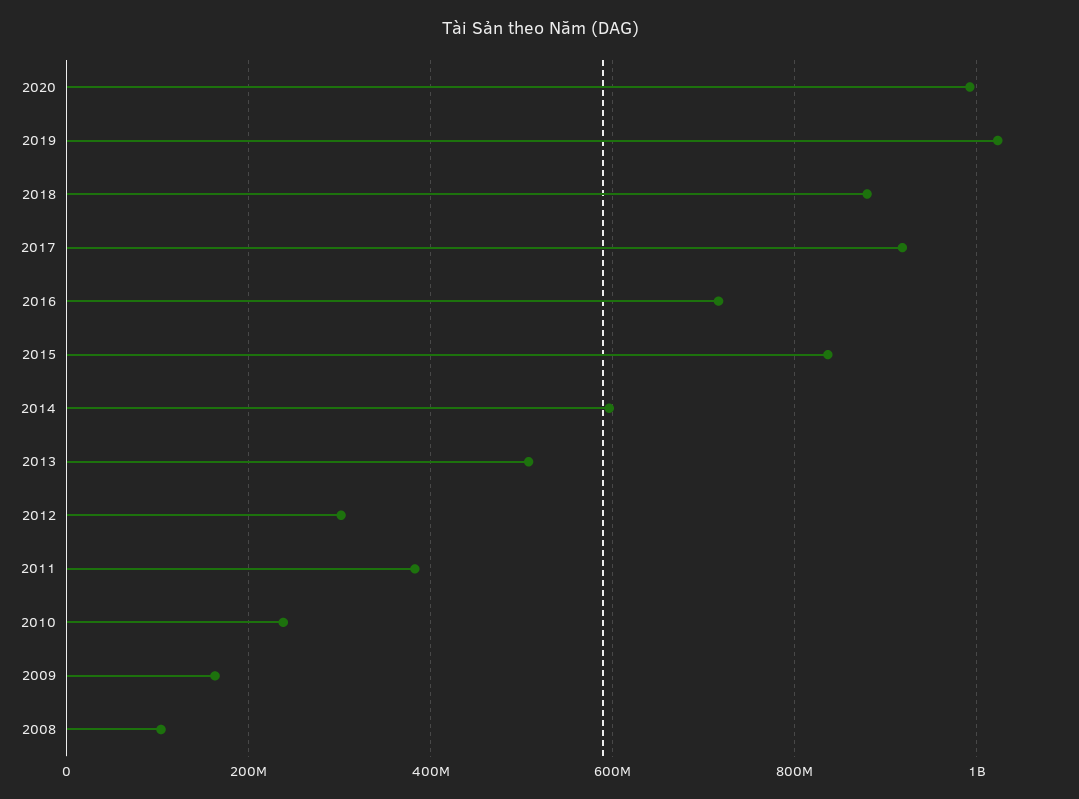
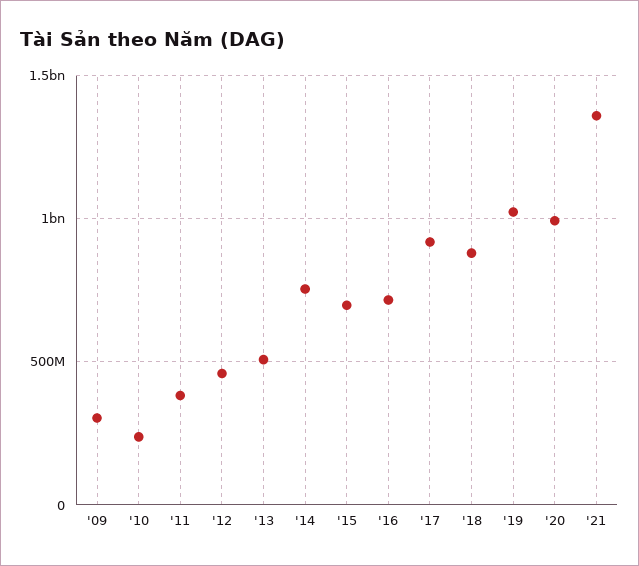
2015: 840000000 -> 700000000
2014: 600000000 -> 750000000
2012: 300000000 -> 450000000
2009: 160000000 -> 300000000
2008: 100000000 -> none
'21: none -> 1350000000

